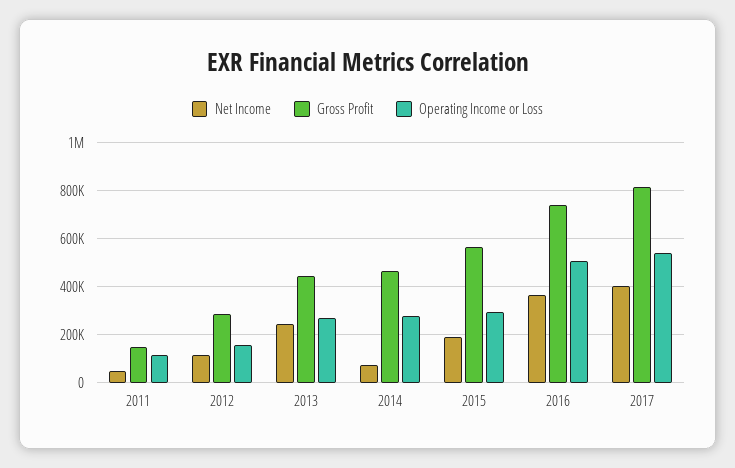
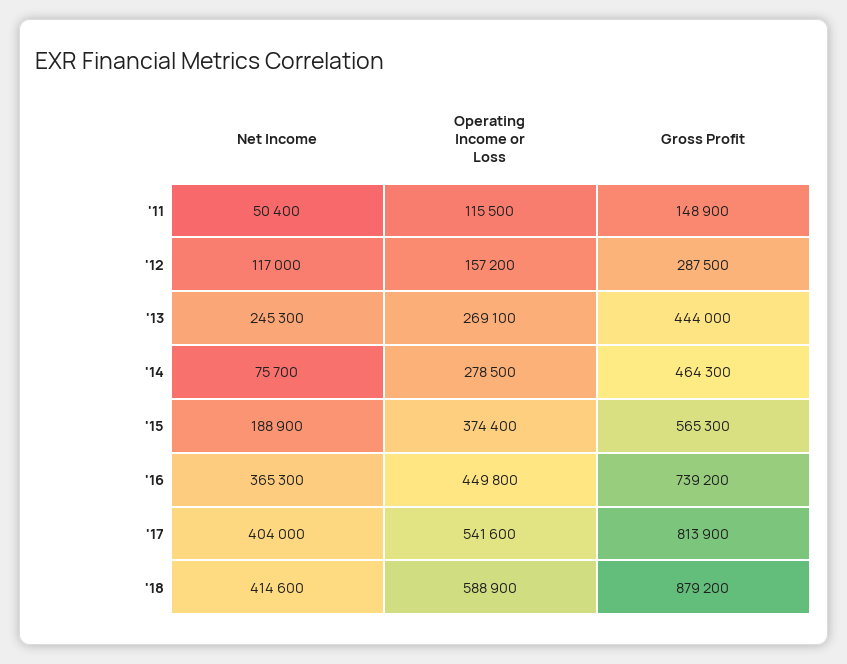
Operating Income or Loss, 2015: 300000 -> 374400
Operating Income or Loss, 2016: 500000 -> 449800
Net Income, '18: none -> 414600
Operating Income or Loss, '18: none -> 588900
Gross Profit, '18: none -> 879200

